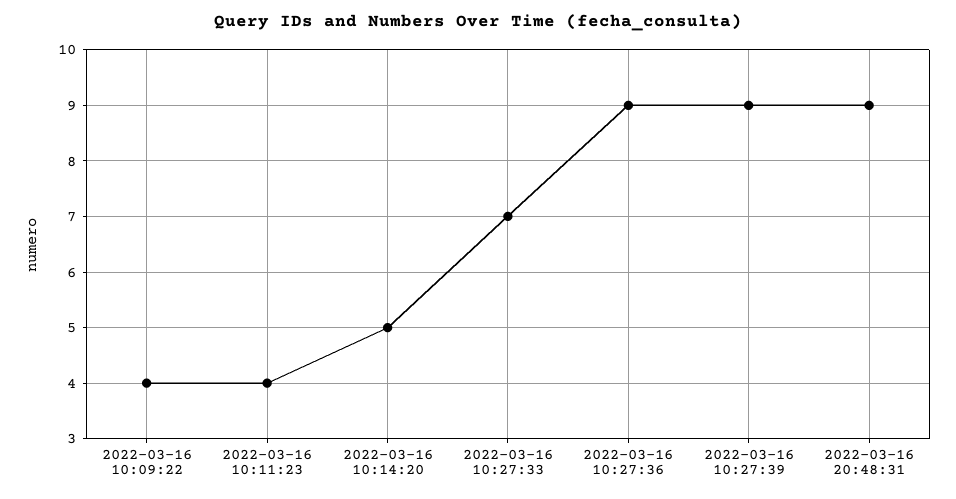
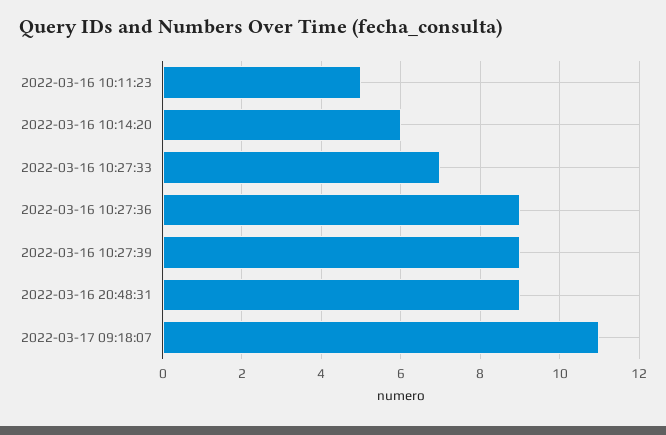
2022-03-16 10:09:22: 4 -> none
2022-03-16 10:11:23: 4 -> 5
2022-03-16 10:14:20: 5 -> 6
2022-03-17 09:18:07: none -> 11

